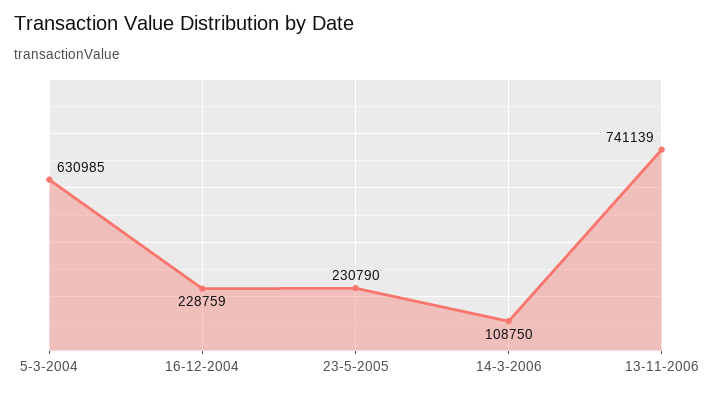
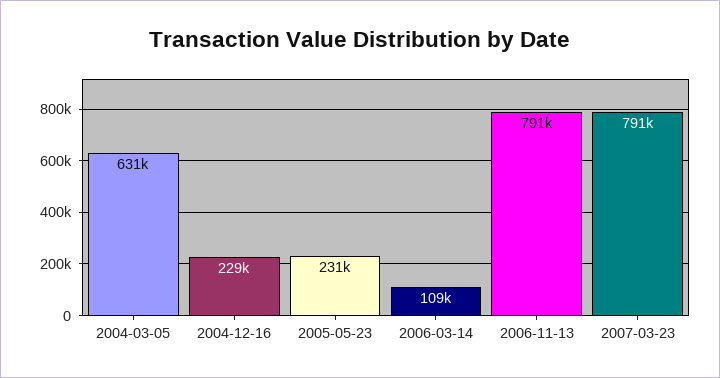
13-11-2006: 741139 -> 791000
2007-03-23: none -> 791000

